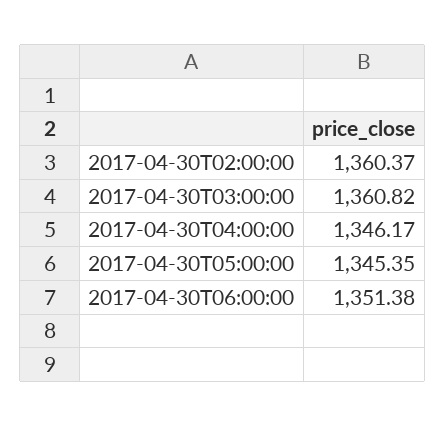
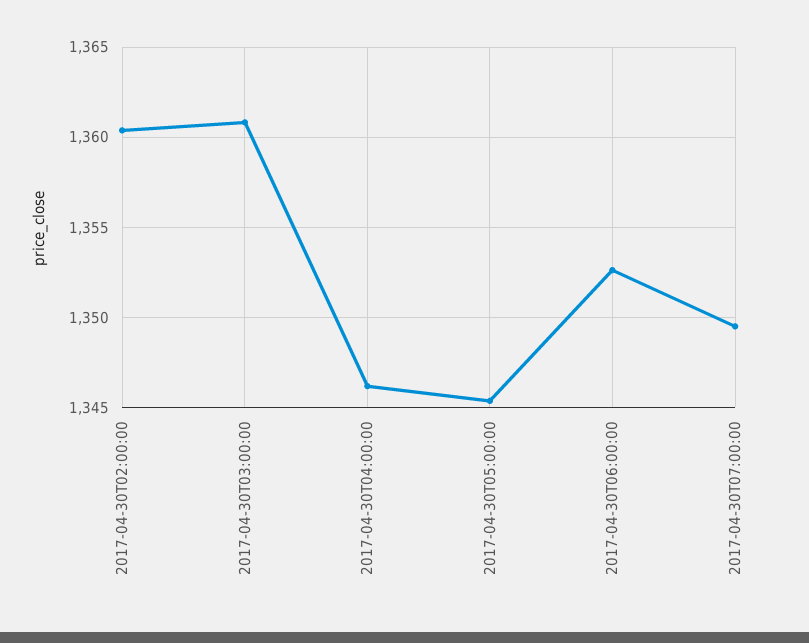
2017-04-30T06:00:00: 1351.38 -> 1352.5
2017-04-30T07:00:00: none -> 1349.5

